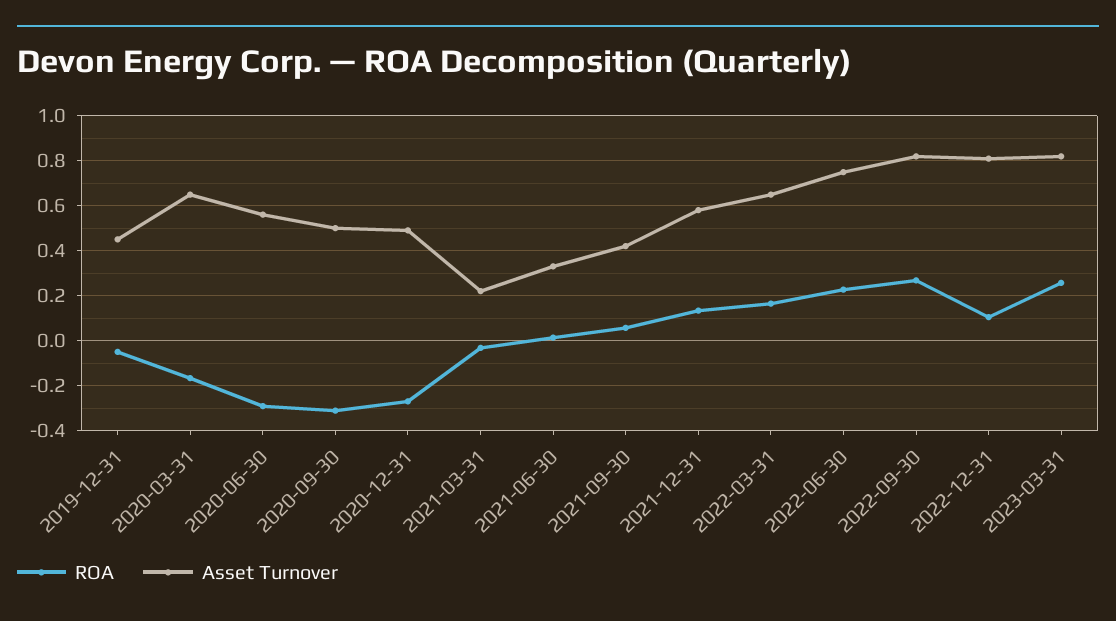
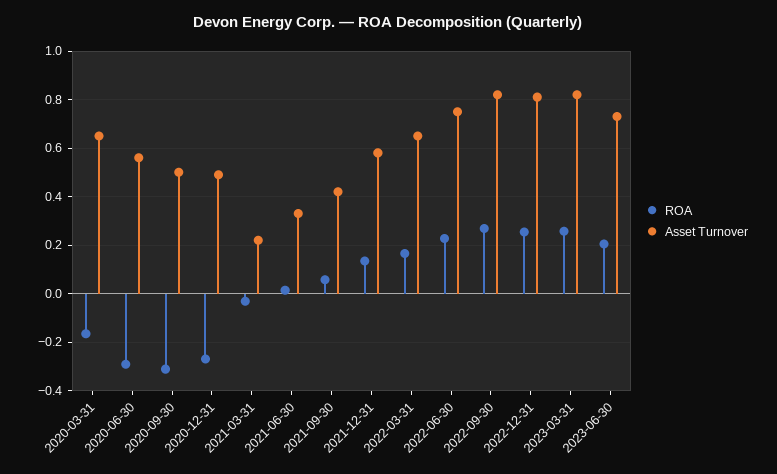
ROA, 2019-12-31: -0.05 -> none
Asset Turnover, 2019-12-31: 0.45 -> none
ROA, 2022-12-31: 0.1 -> 0.25
ROA, 2023-06-30: none -> 0.2
Asset Turnover, 2023-06-30: none -> 0.725

